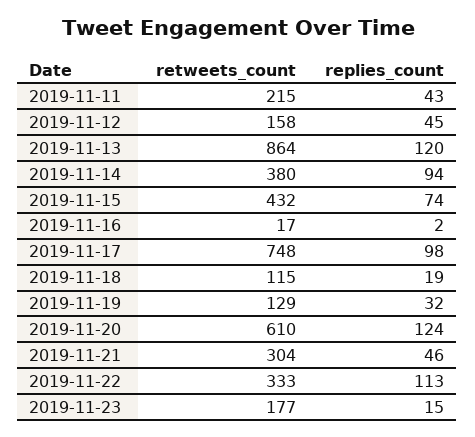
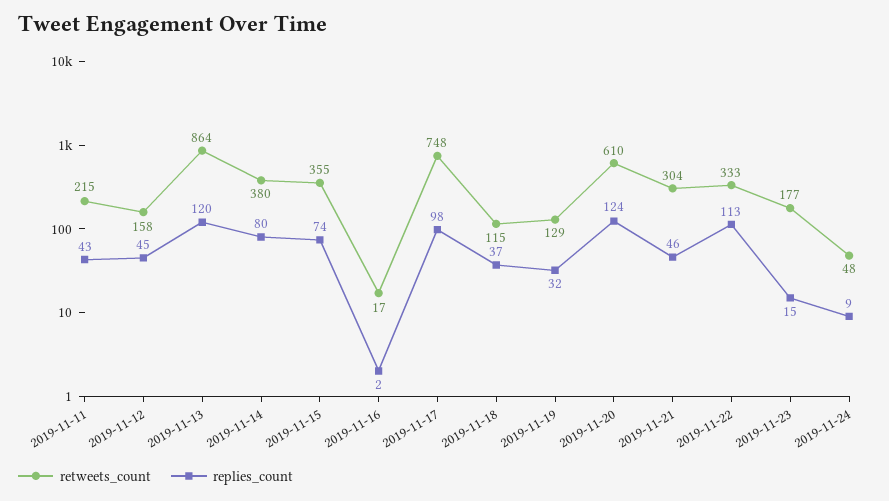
replies_count, 2019-11-14: 94 -> 80
retweets_count, 2019-11-15: 432 -> 355
replies_count, 2019-11-18: 19 -> 37
retweets_count, 2019-11-24: none -> 48
replies_count, 2019-11-24: none -> 9

